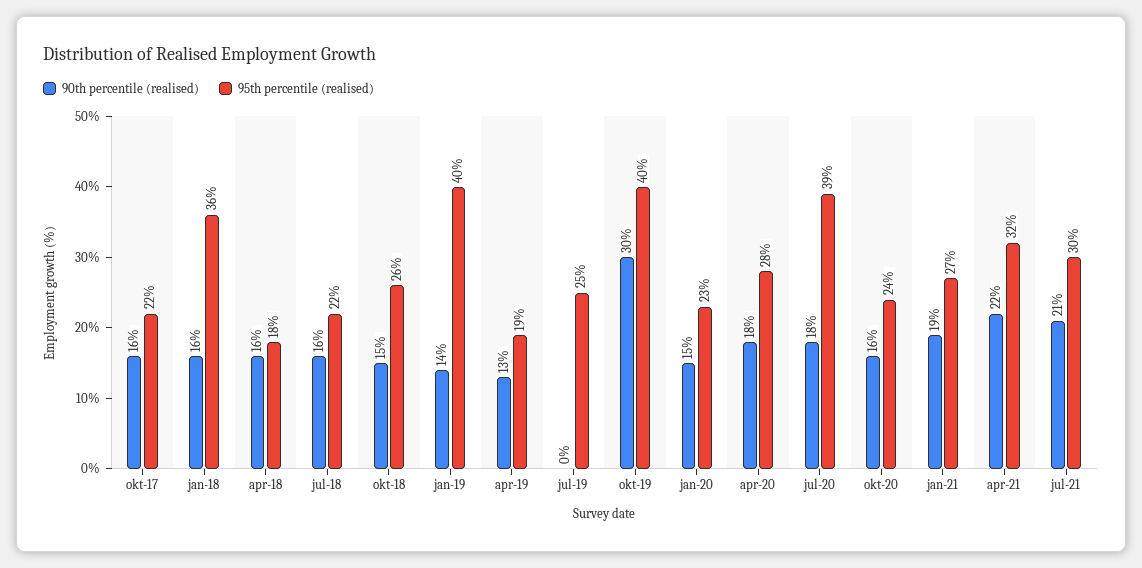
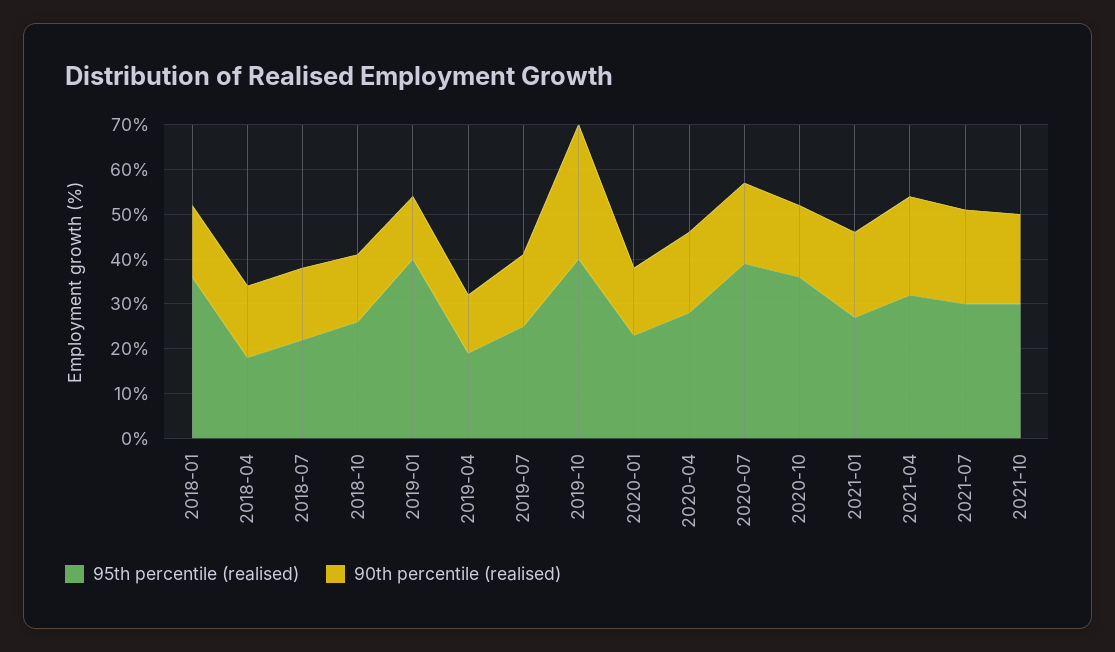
90th percentile (realised), okt-17: 16 -> none
95th percentile (realised), okt-17: 22 -> none
90th percentile (realised), jul-19: 0 -> 15
95th percentile (realised), okt-20: 24 -> 35
95th percentile (realised), 2021-10: none -> 30
90th percentile (realised), 2021-10: none -> 20

